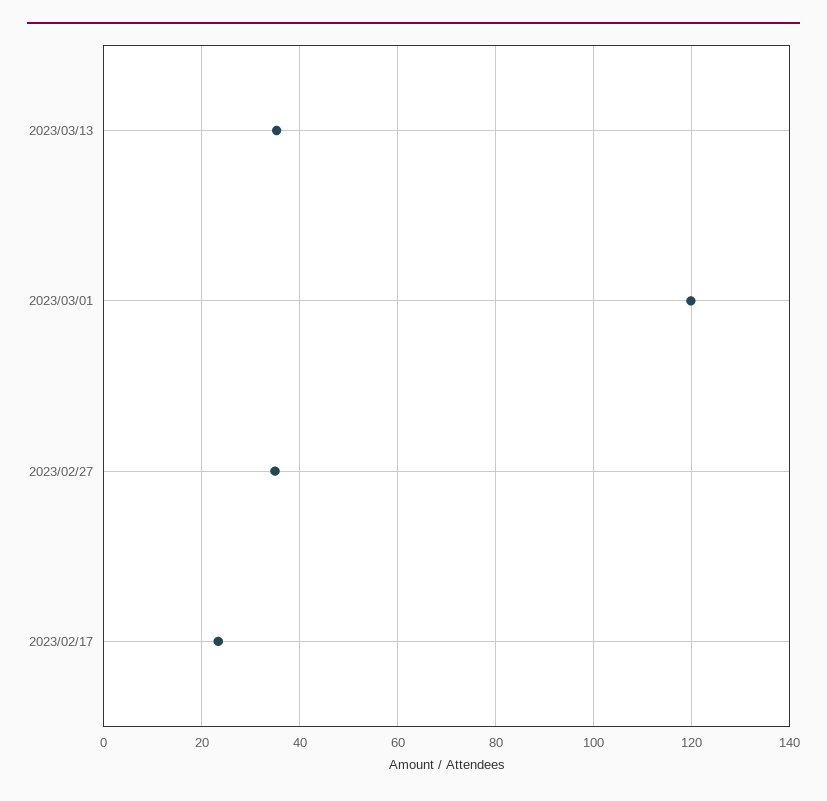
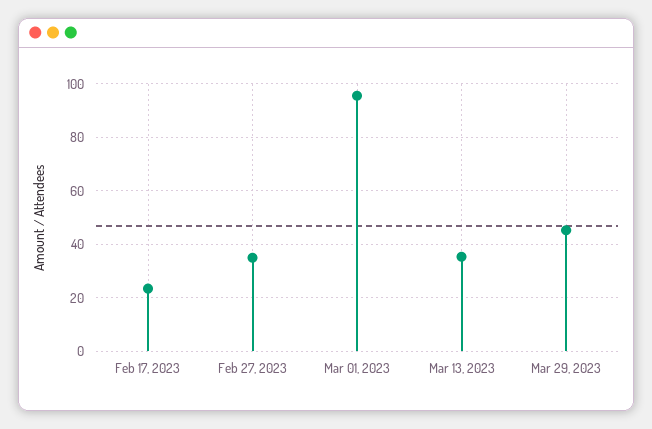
2023/03/01: 120 -> 95
Mar 29, 2023: none -> 45

